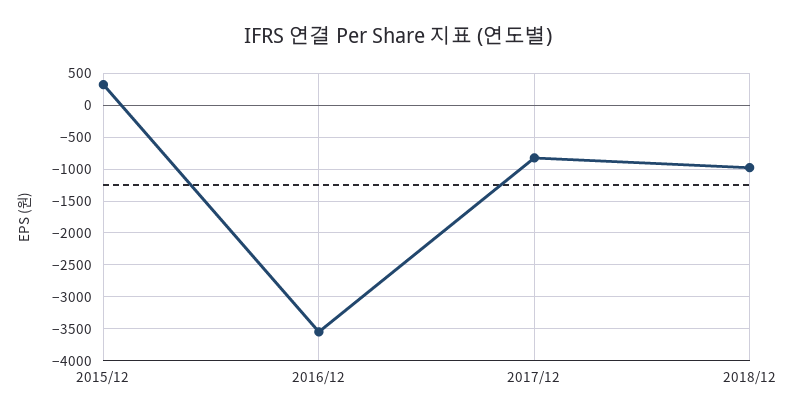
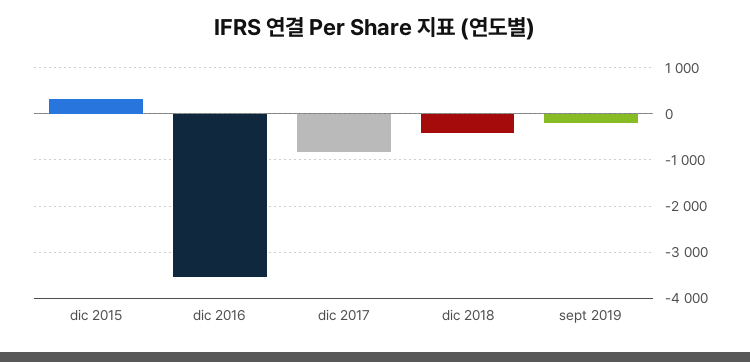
2018/12: -1000 -> -400
sept 2019: none -> -200

